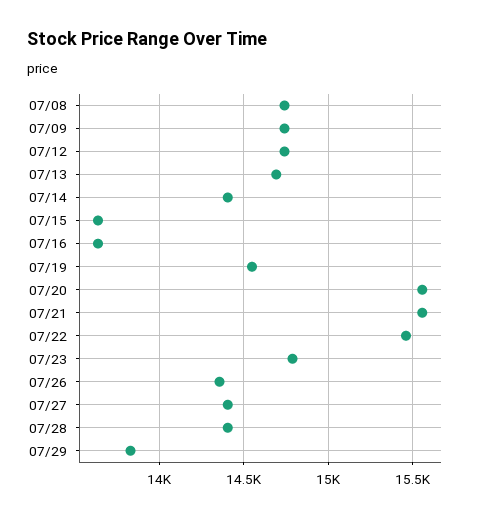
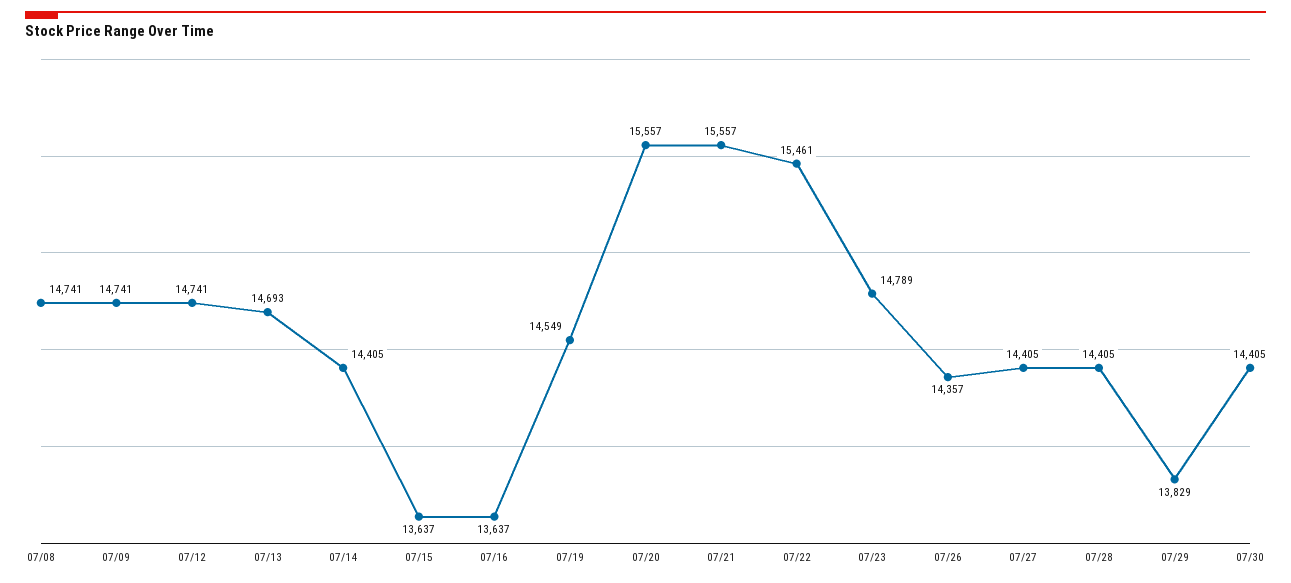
07/30: none -> 14405

